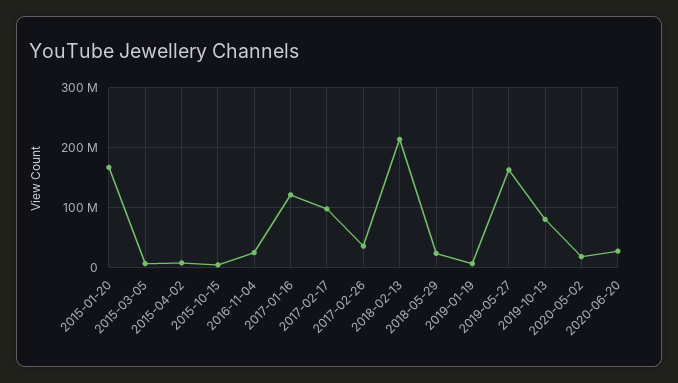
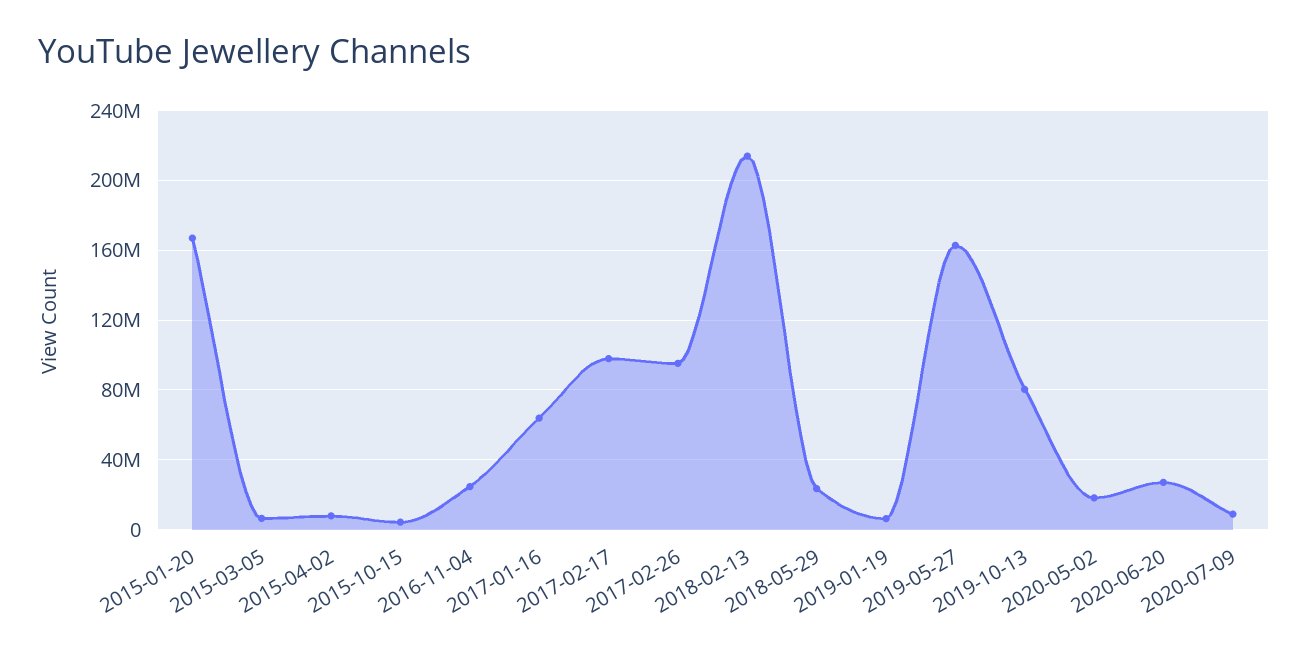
2017-01-16: 120000000 -> 65000000
2017-02-26: 40000000 -> 95000000
2020-07-09: none -> 10000000

